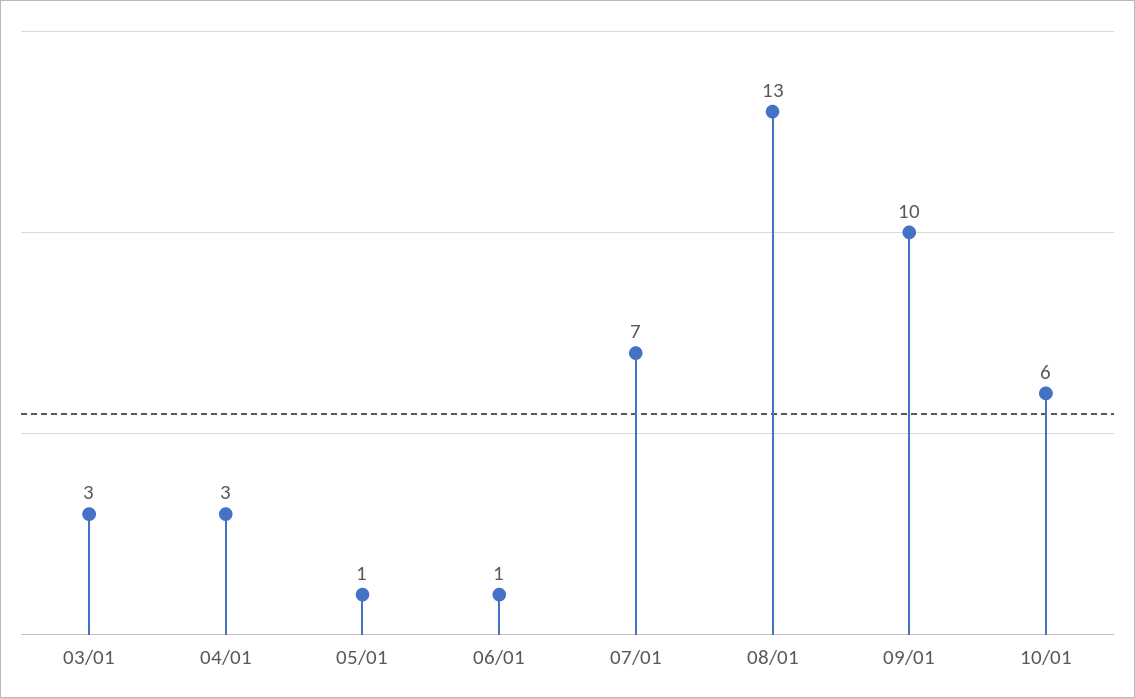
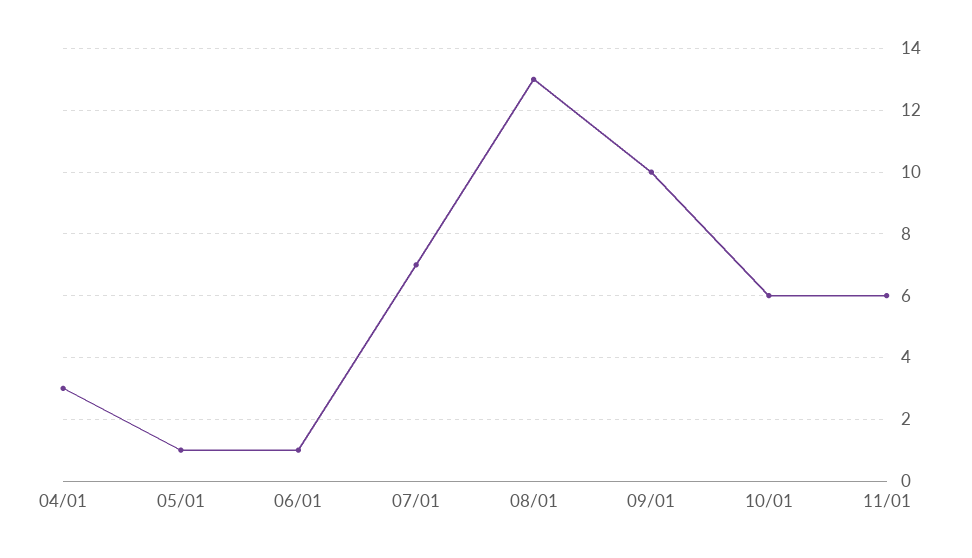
03/01: 3 -> none
11/01: none -> 6

